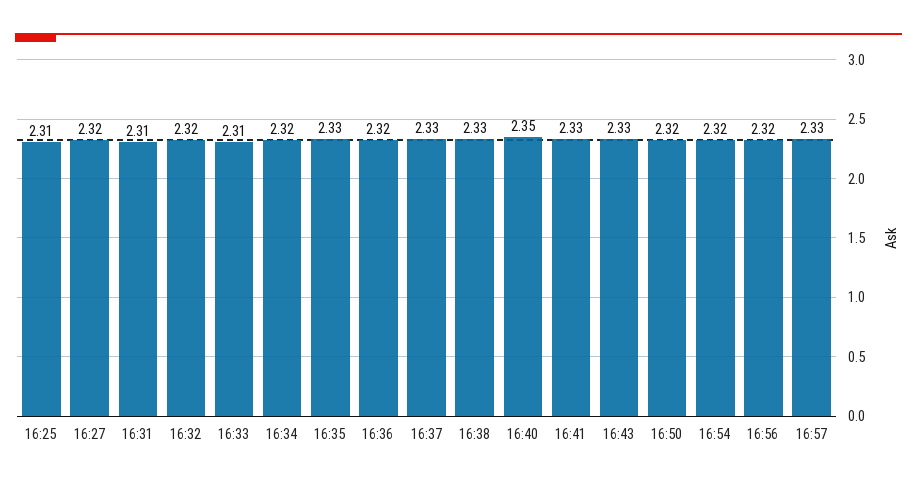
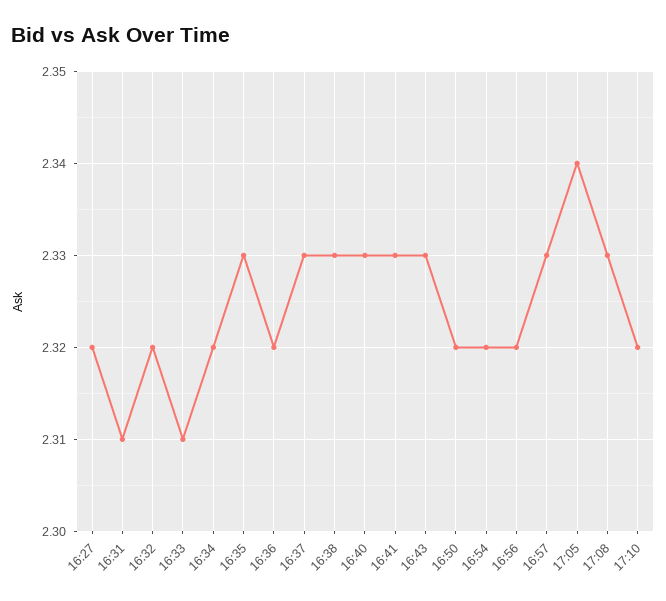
16:25: 2.31 -> none
16:40: 2.35 -> 2.33
17:05: none -> 2.34
17:08: none -> 2.33
17:10: none -> 2.32

